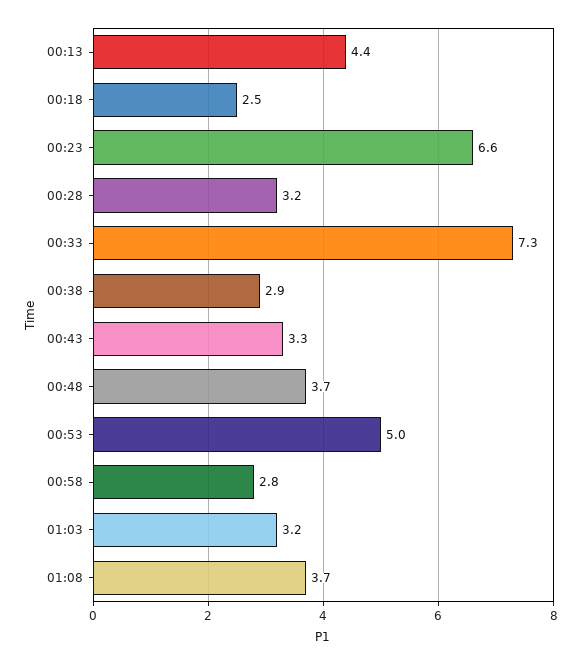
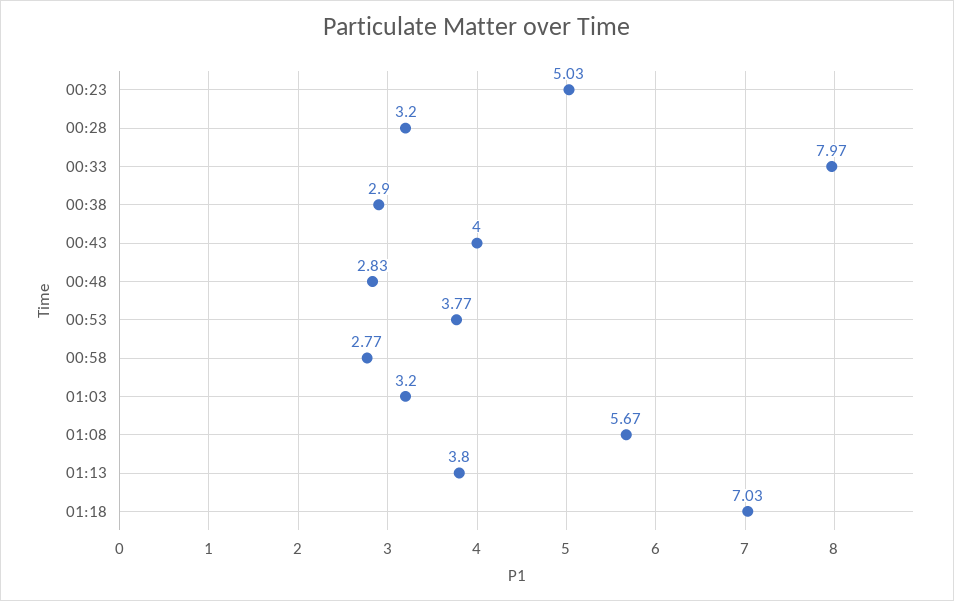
00:13: 4.4 -> none
00:18: 2.5 -> none
00:23: 6.6 -> 5.03
00:33: 7.3 -> 7.97
00:43: 3.3 -> 4
00:48: 3.7 -> 2.83
00:53: 5 -> 3.77
01:08: 3.7 -> 5.67
01:13: none -> 3.8
01:18: none -> 7.03

